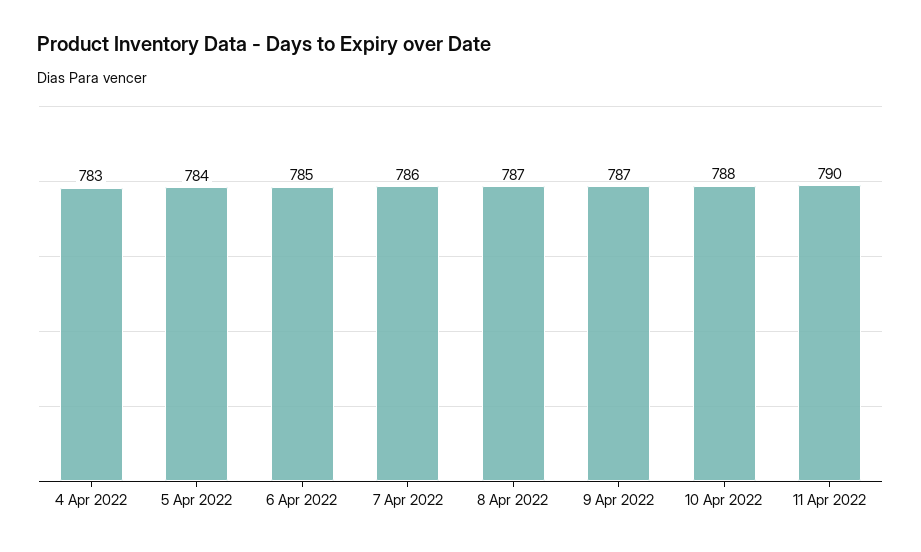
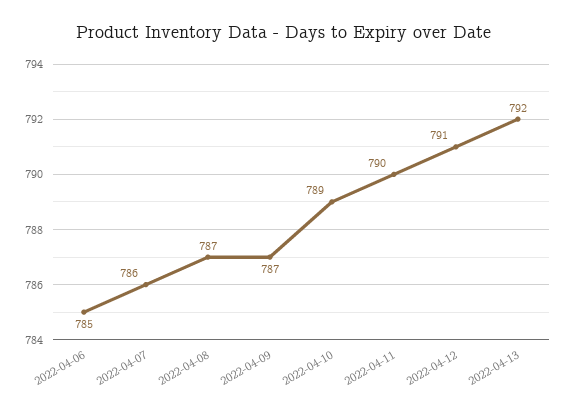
4 Apr 2022: 783 -> none
5 Apr 2022: 784 -> none
10 Apr 2022: 788 -> 789
2022-04-12: none -> 791
2022-04-13: none -> 792

